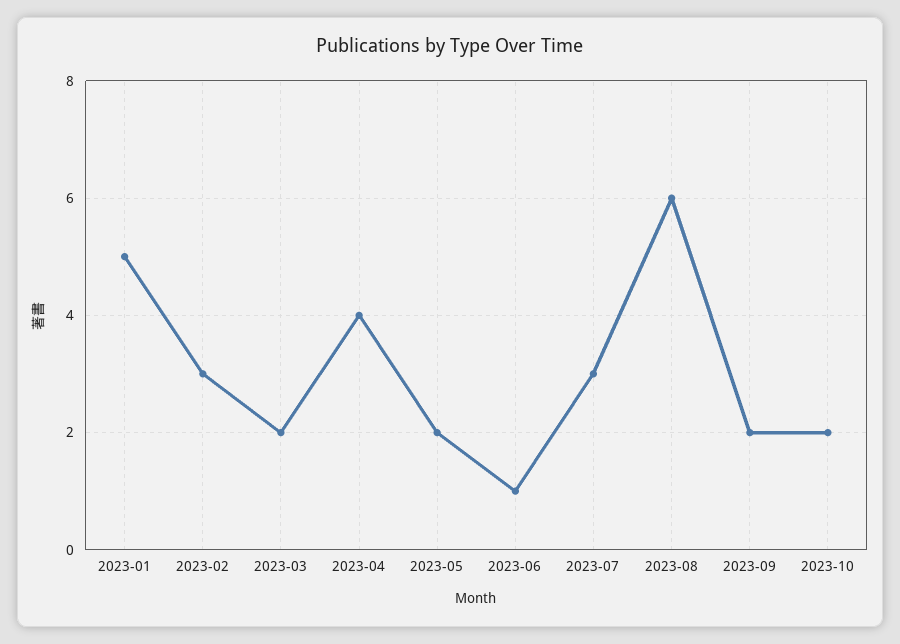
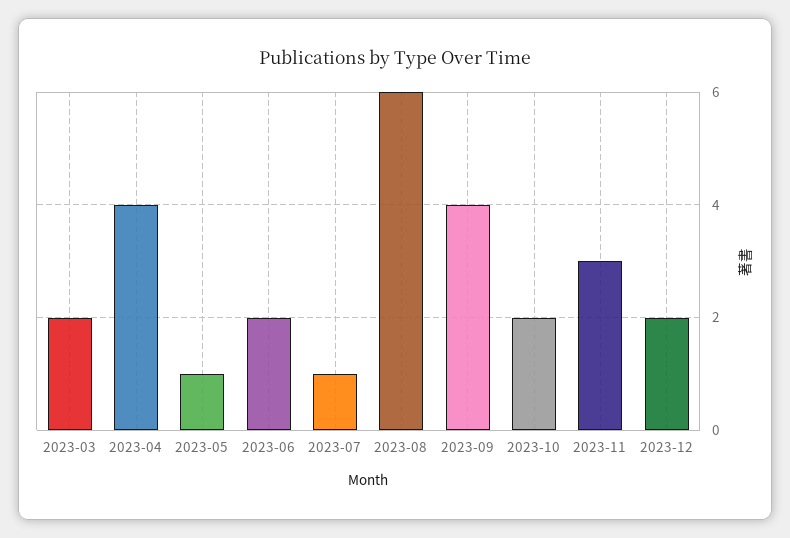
2023-01: 5 -> none
2023-02: 3 -> none
2023-05: 2 -> 1
2023-06: 1 -> 2
2023-07: 3 -> 1
2023-09: 2 -> 4
2023-11: none -> 3
2023-12: none -> 2

